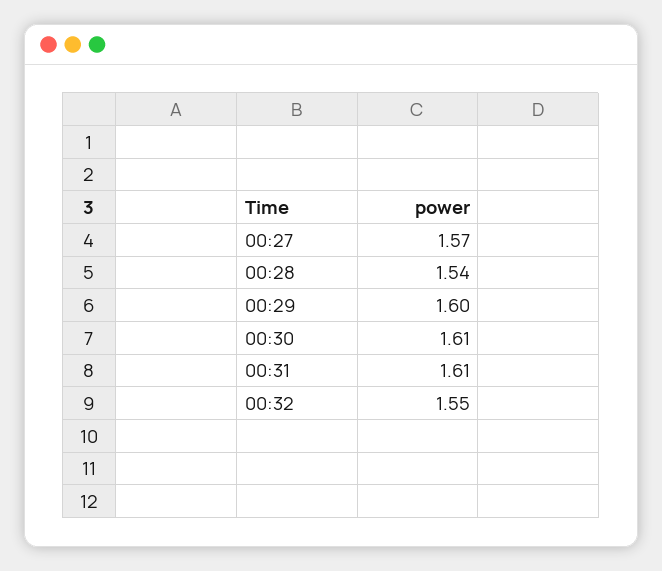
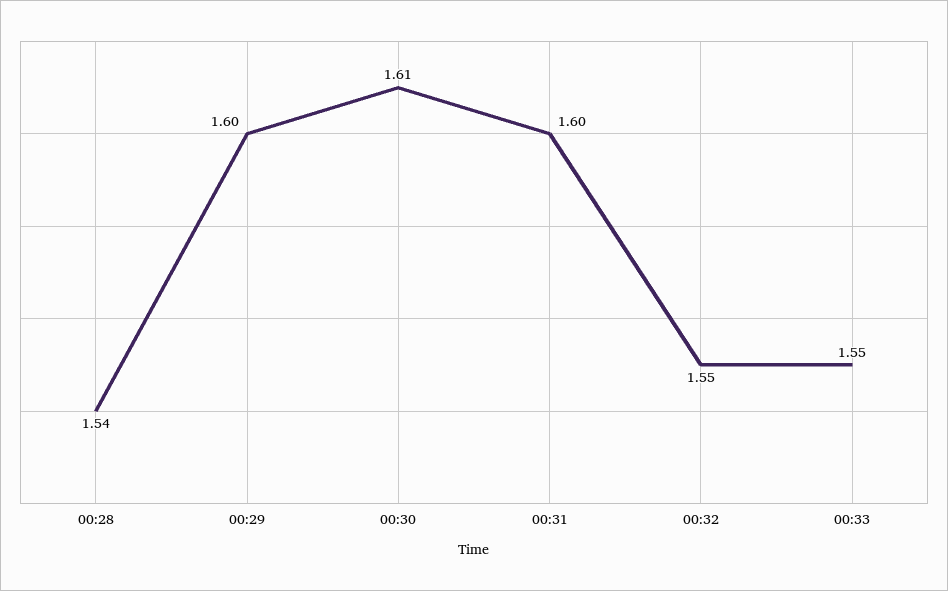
00:27: 1.57 -> none
00:31: 1.61 -> 1.6
00:33: none -> 1.55

